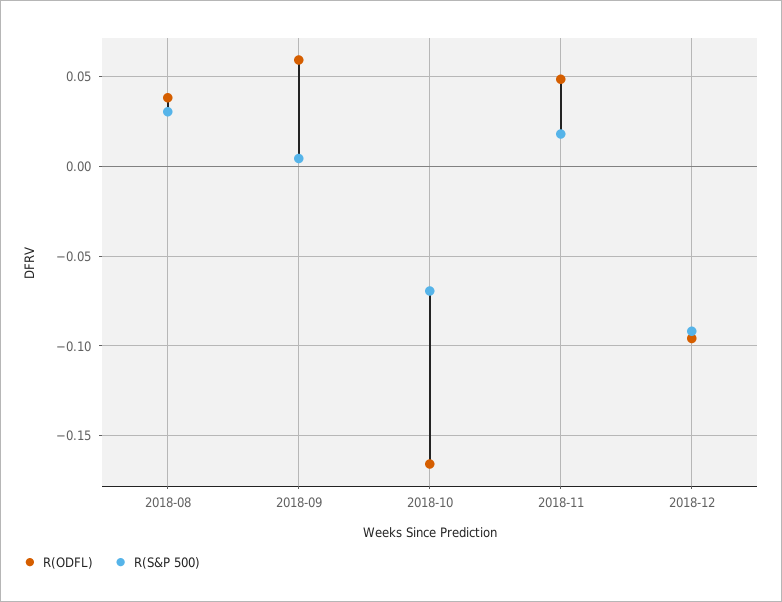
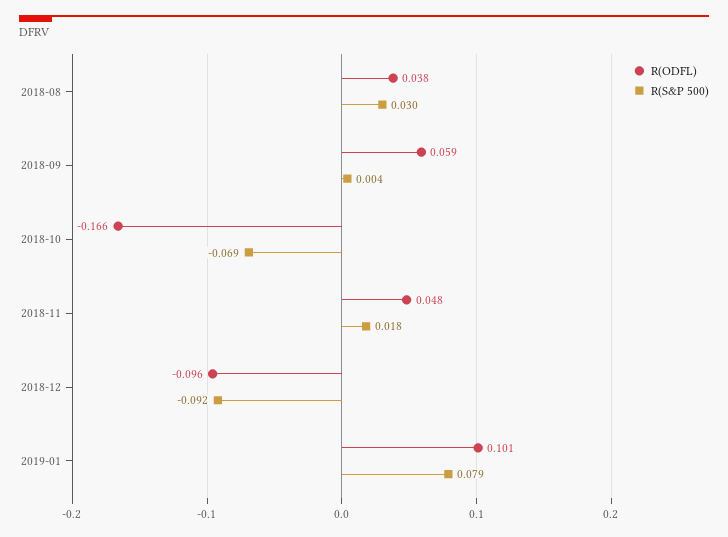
R(ODFL), 2019-01: none -> 0.101
R(S&P 500), 2019-01: none -> 0.079

